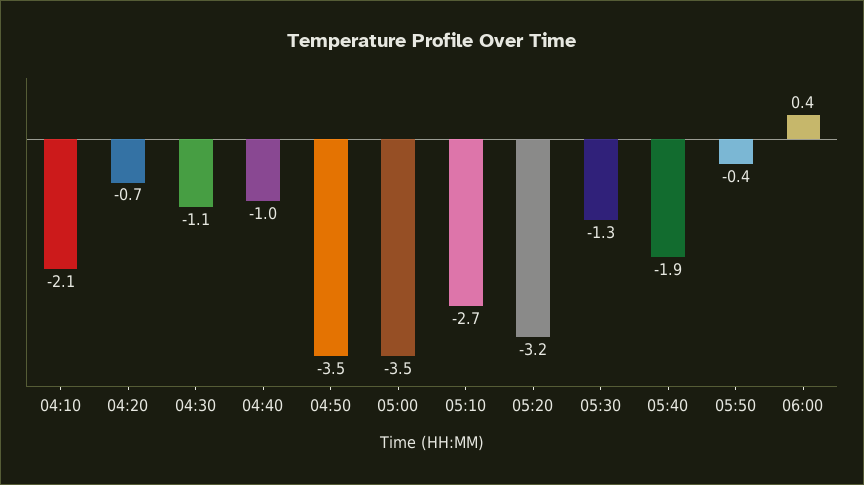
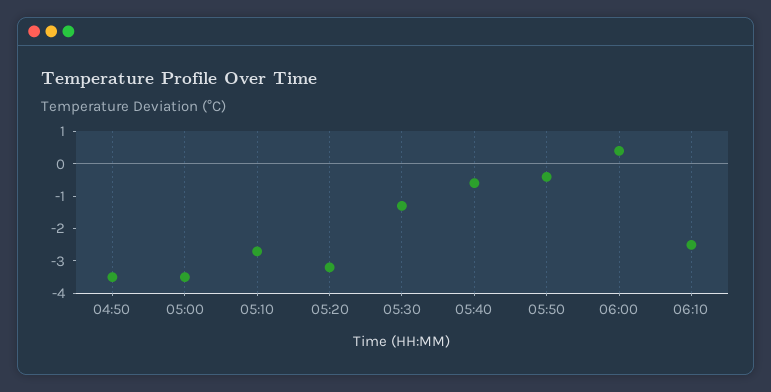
04:10: -2.1 -> none
04:20: -0.7 -> none
04:30: -1.1 -> none
04:40: -1 -> none
05:40: -1.9 -> -0.5
06:10: none -> -2.5

